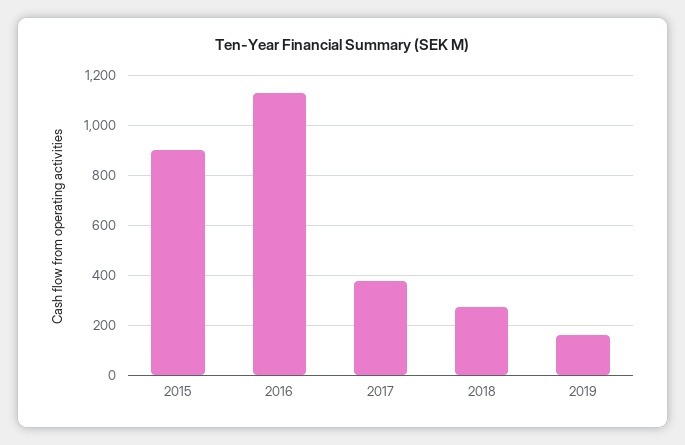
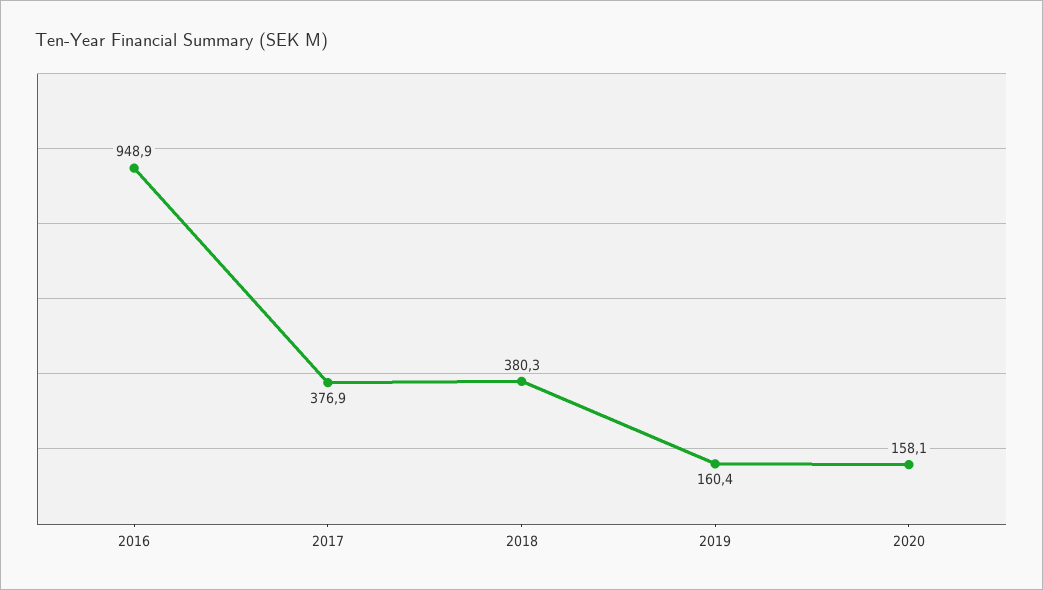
2015: 900 -> none
2016: 1125 -> 948.9
2018: 275 -> 380.3
2020: none -> 158.1

